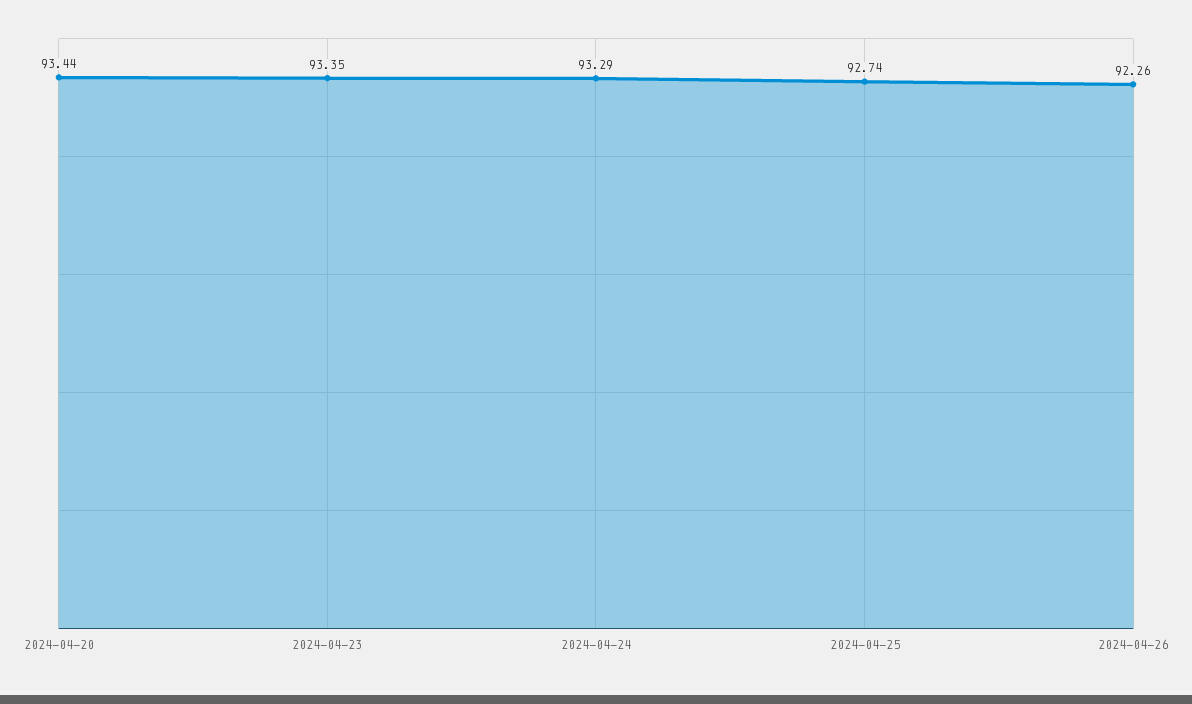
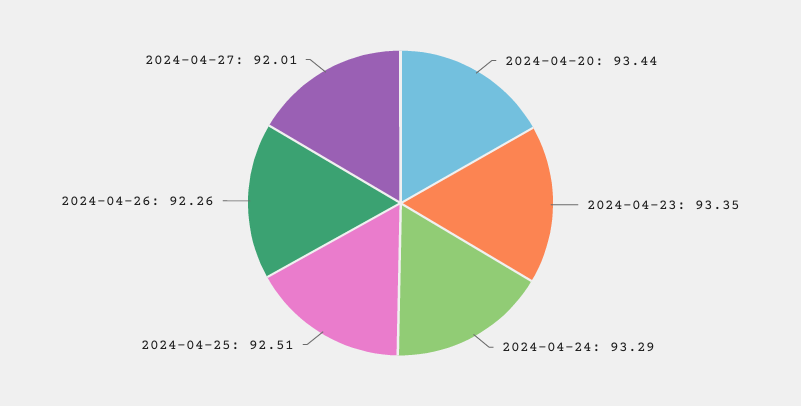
2024-04-25: 92.74 -> 92.51
2024-04-27: none -> 92.01

